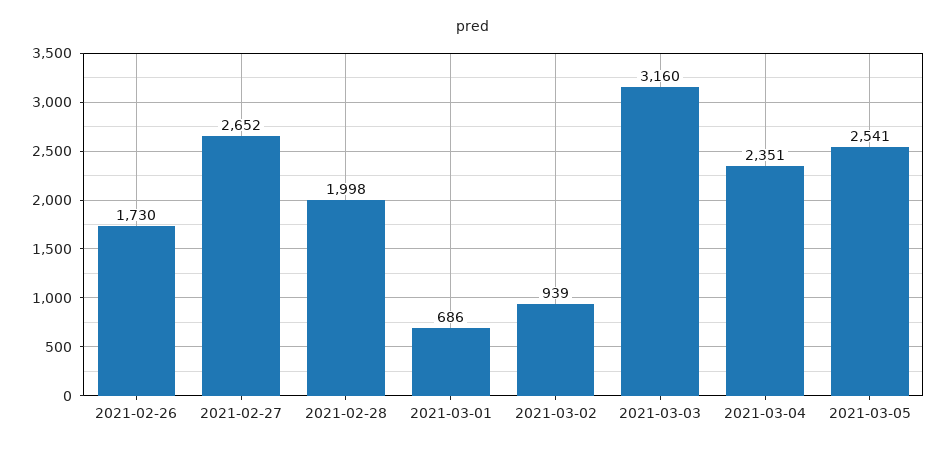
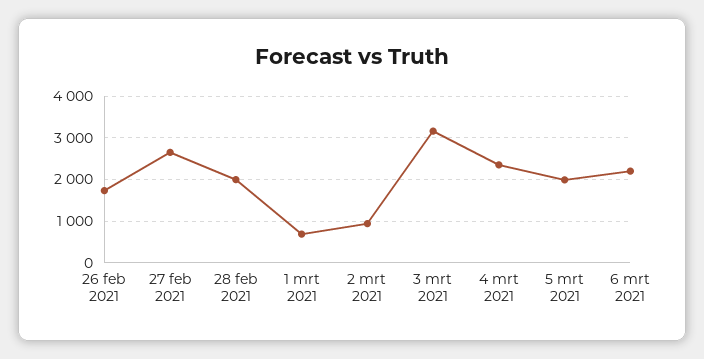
2021-03-05: 2541 -> 2000
6 mrt 2021: none -> 2200

